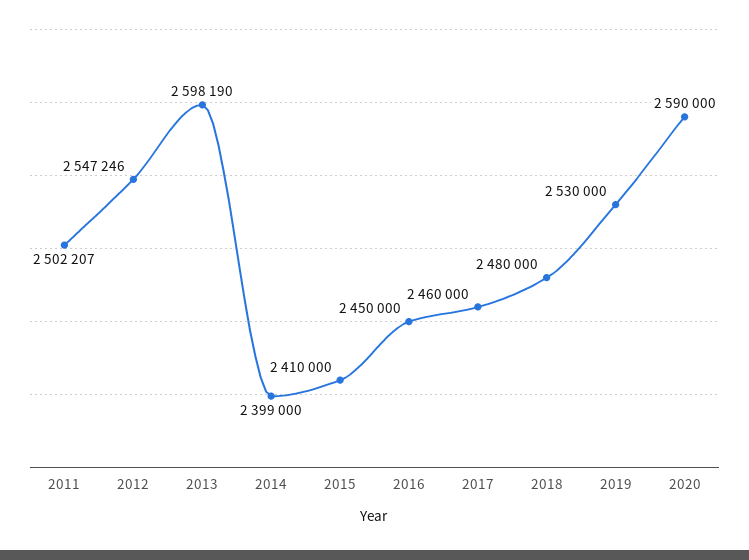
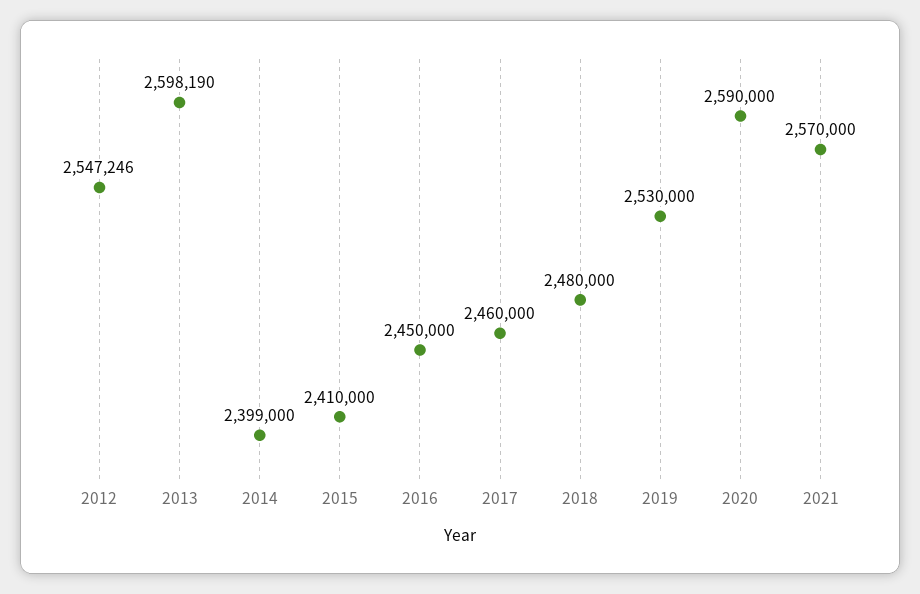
2011: 2502207 -> none
2021: none -> 2570000

